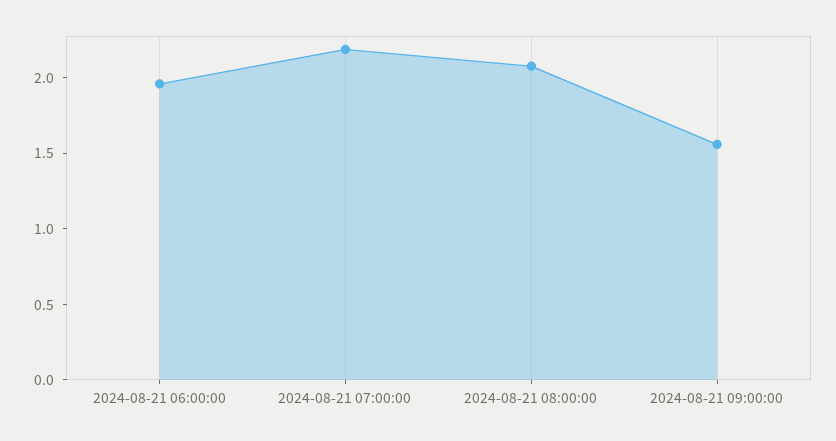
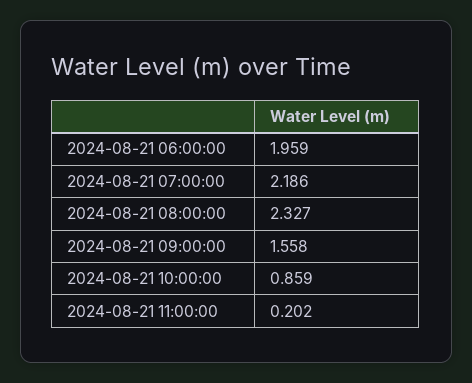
2024-08-21 08:00:00: 2.1 -> 2.327
2024-08-21 10:00:00: none -> 0.859
2024-08-21 11:00:00: none -> 0.202

